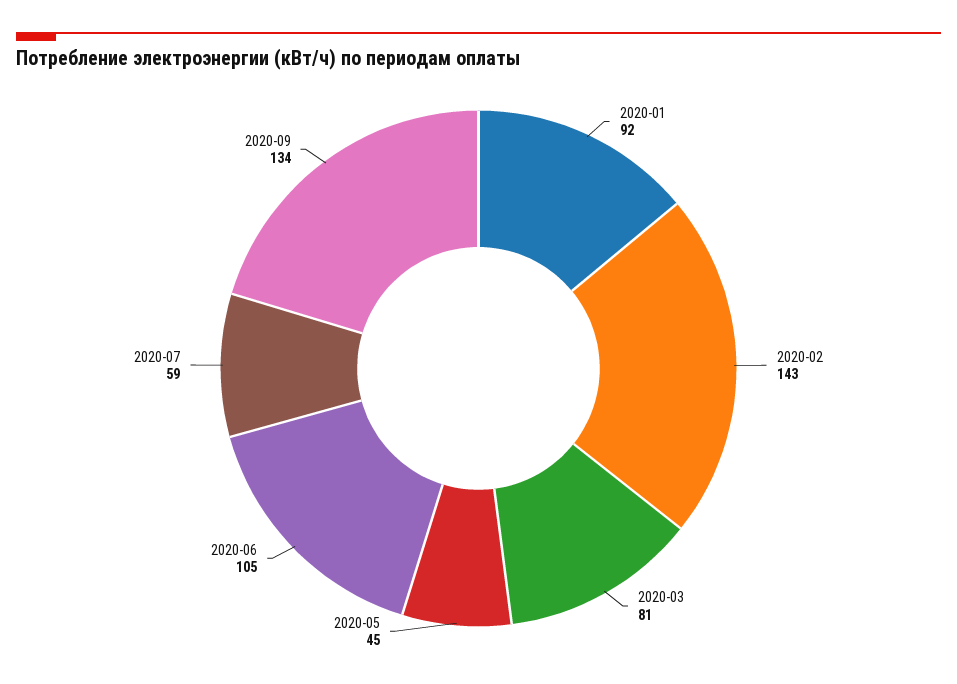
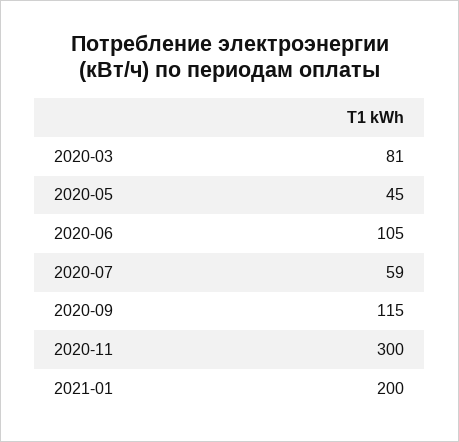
2020-01: 92 -> none
2020-02: 143 -> none
2020-09: 134 -> 115
2020-11: none -> 300
2021-01: none -> 200

